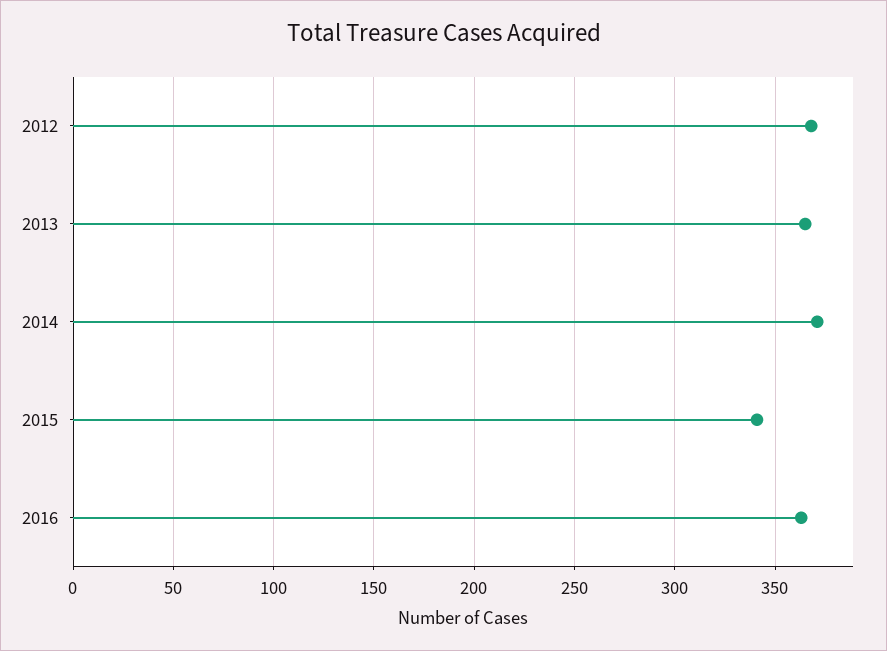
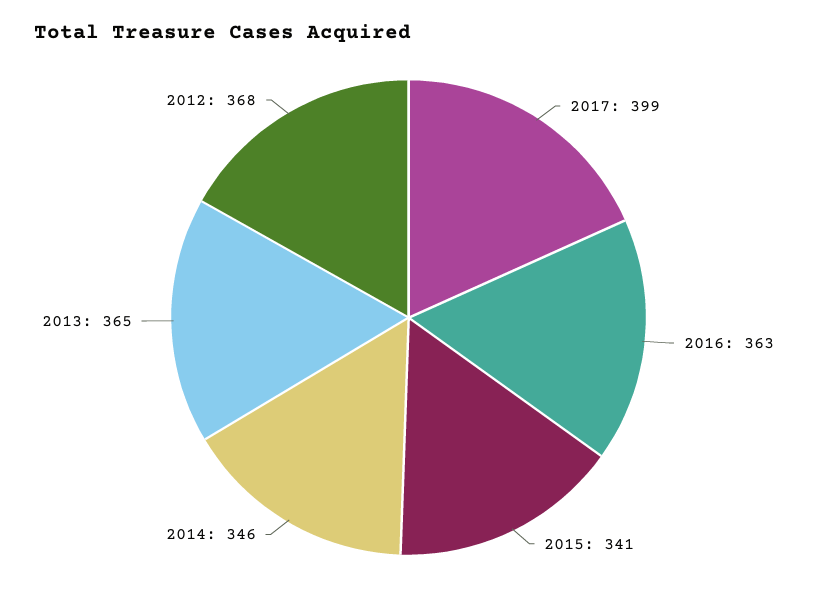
2014: 370 -> 346
2017: none -> 399

